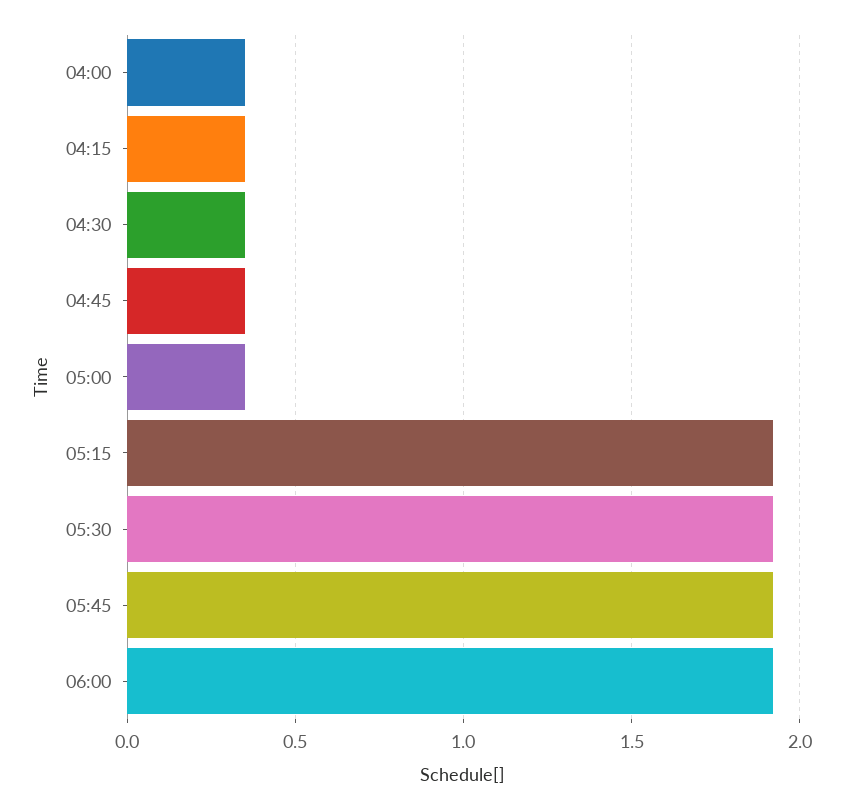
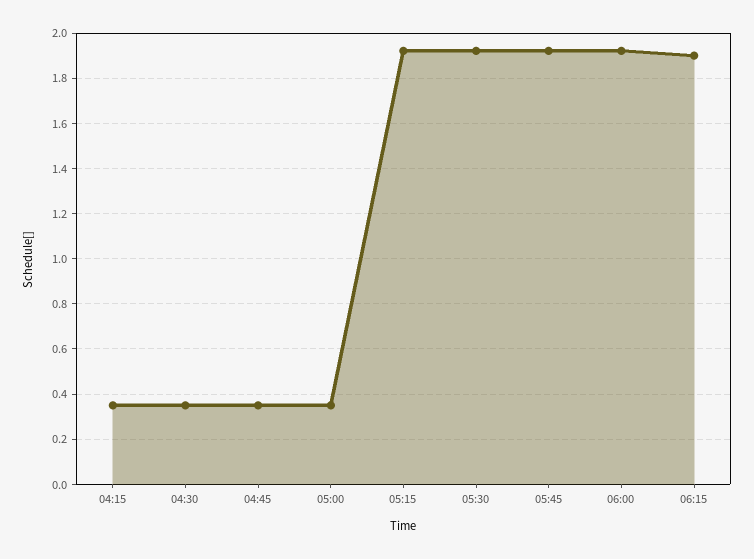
04:00: 0.35 -> none
06:15: none -> 1.9

